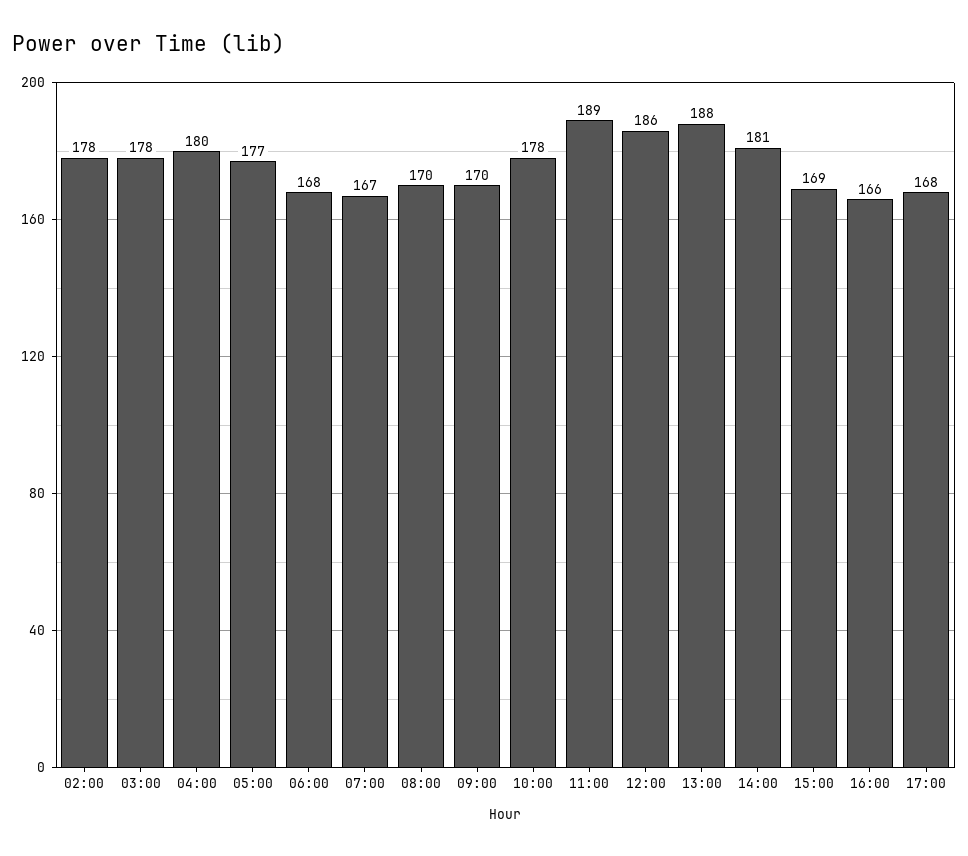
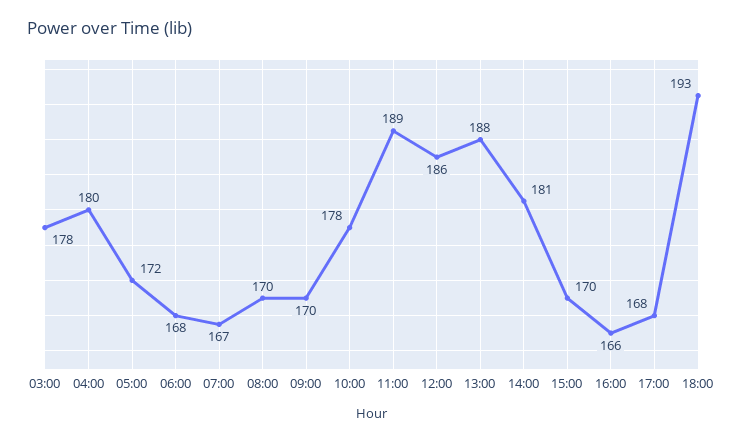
02:00: 178 -> none
05:00: 177 -> 172
15:00: 169 -> 170
18:00: none -> 193

